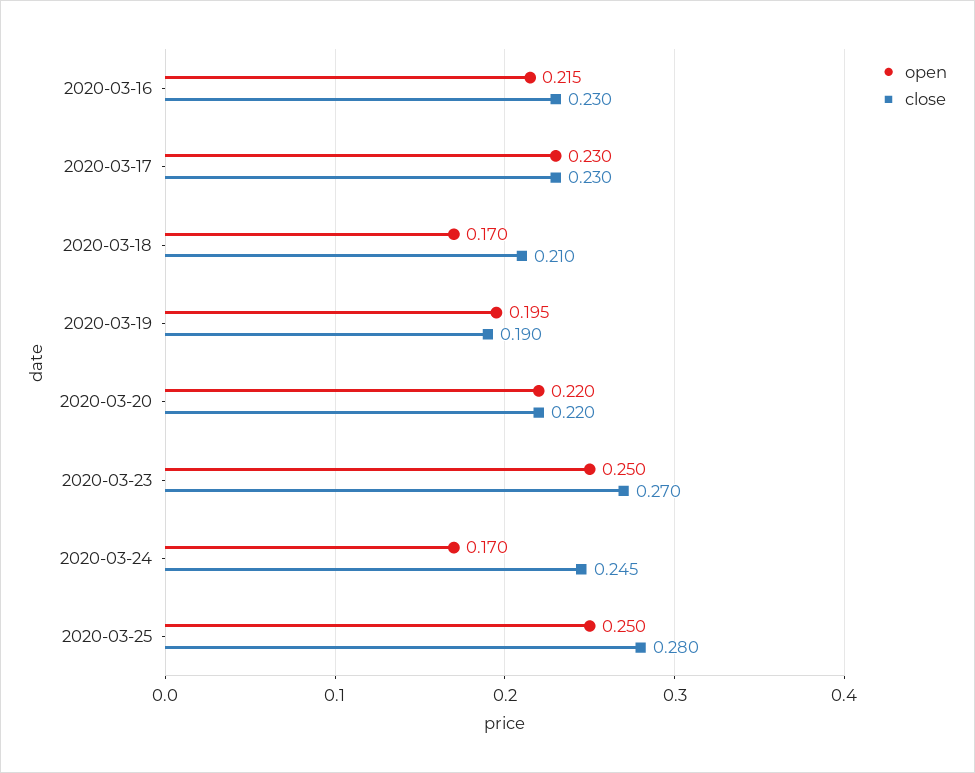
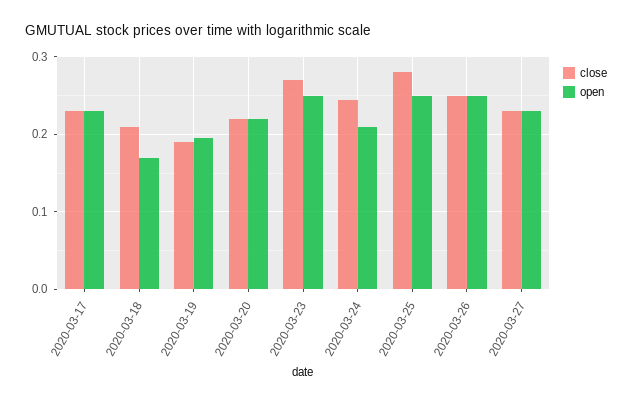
open, 2020-03-16: 0.215 -> none
close, 2020-03-16: 0.23 -> none
open, 2020-03-24: 0.17 -> 0.21
close, 2020-03-26: none -> 0.25
open, 2020-03-26: none -> 0.25
close, 2020-03-27: none -> 0.23
open, 2020-03-27: none -> 0.23

